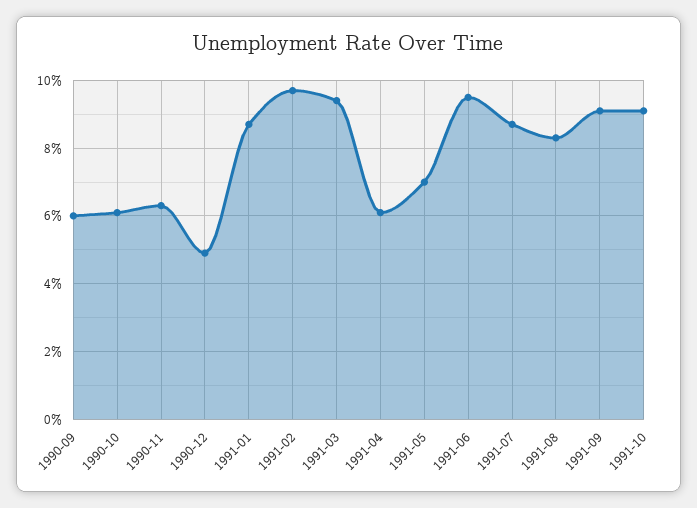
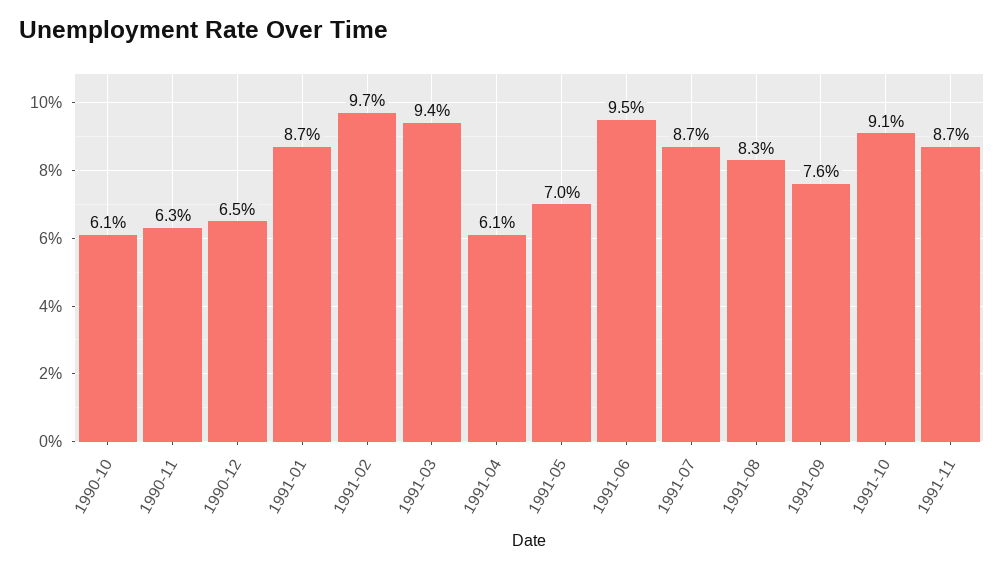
1990-09: 6 -> none
1990-12: 5 -> 6.5
1991-09: 9 -> 7.6
1991-11: none -> 8.7

